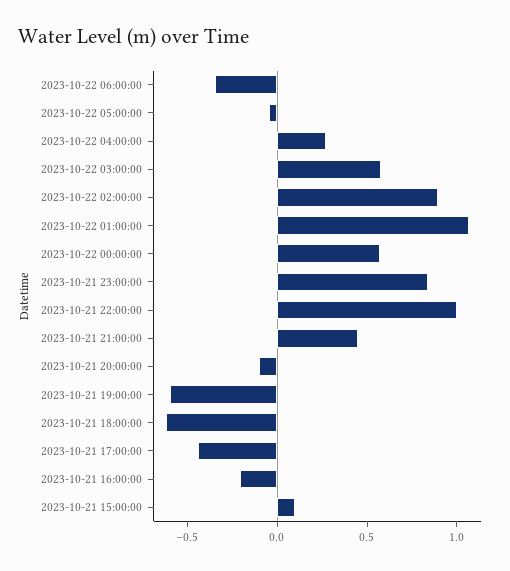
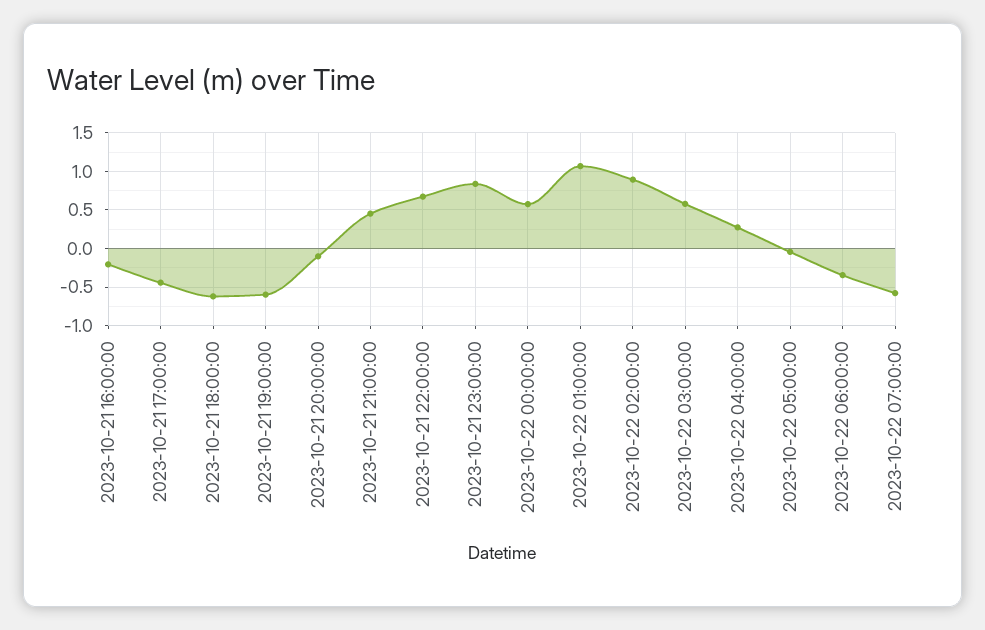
2023-10-21 22:00:00: 1 -> 0.7
2023-10-21 15:00:00: 0.1 -> none
2023-10-22 07:00:00: none -> -0.6

